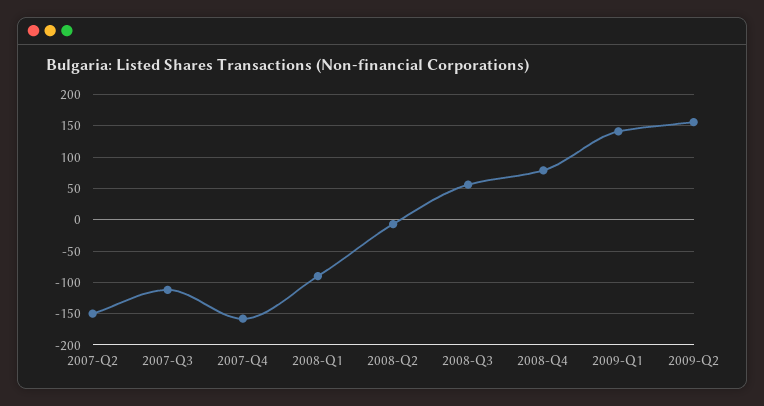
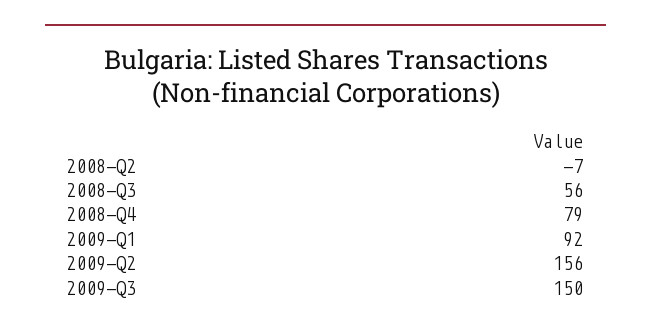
2007-Q2: -150 -> none
2007-Q3: -110 -> none
2007-Q4: -160 -> none
2008-Q1: -90 -> none
2009-Q1: 140 -> 92
2009-Q3: none -> 150

